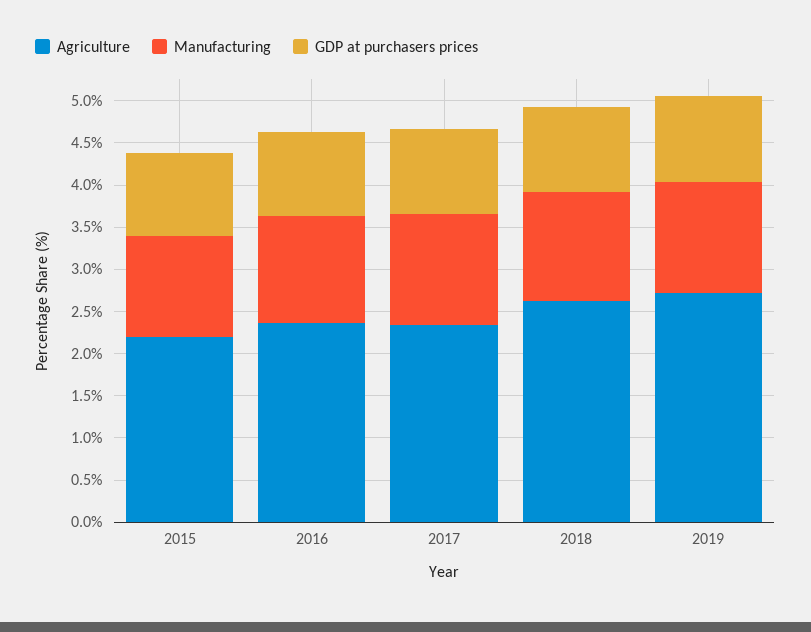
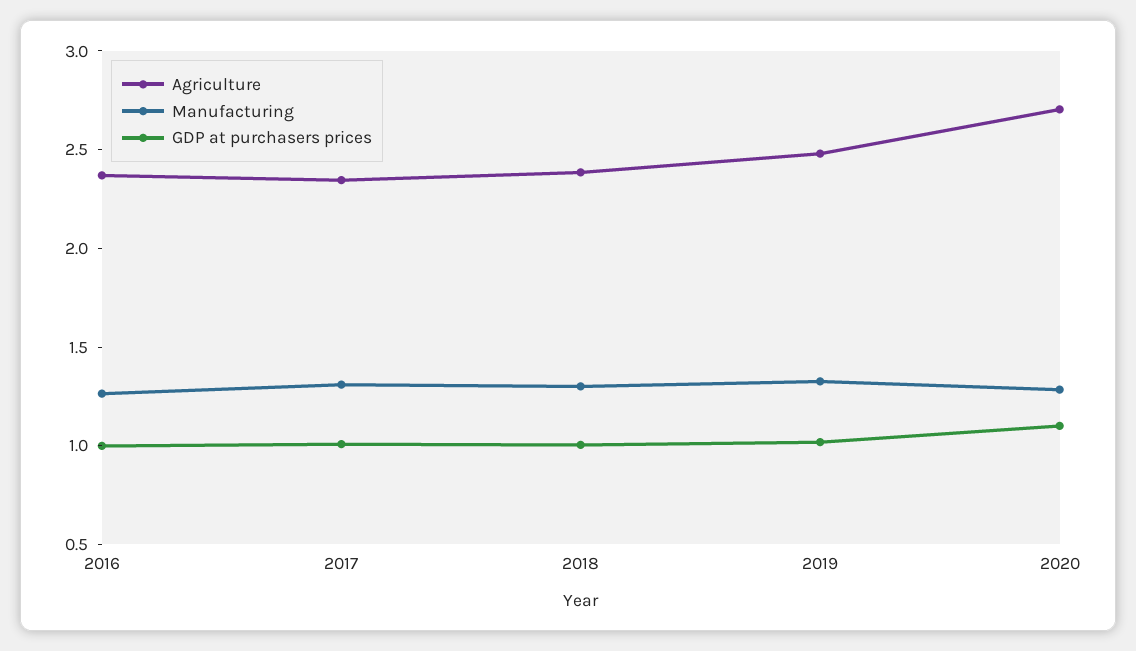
Agriculture, 2015: 2.2 -> none
Manufacturing, 2015: 1.2 -> none
GDP at purchasers prices, 2015: 1 -> none
Agriculture, 2018: 2.6 -> 2.4
Agriculture, 2019: 2.7 -> 2.5
Agriculture, 2020: none -> 2.7
Manufacturing, 2020: none -> 1.3
GDP at purchasers prices, 2020: none -> 1.1

